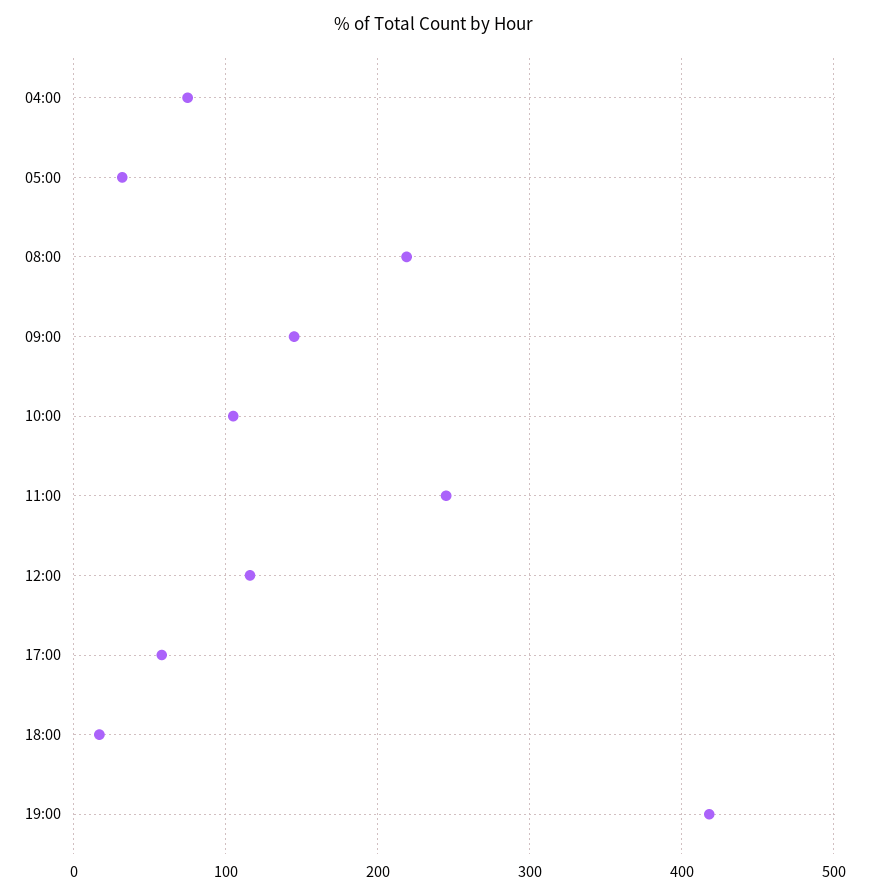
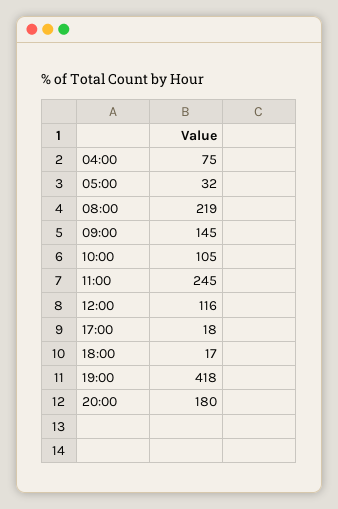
17:00: 60 -> 18
20:00: none -> 180

